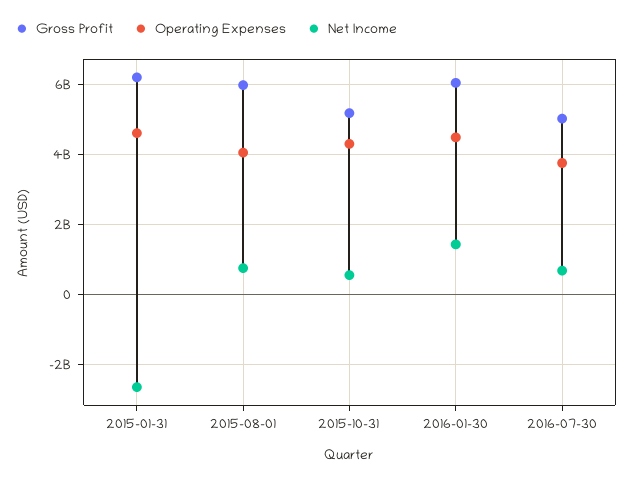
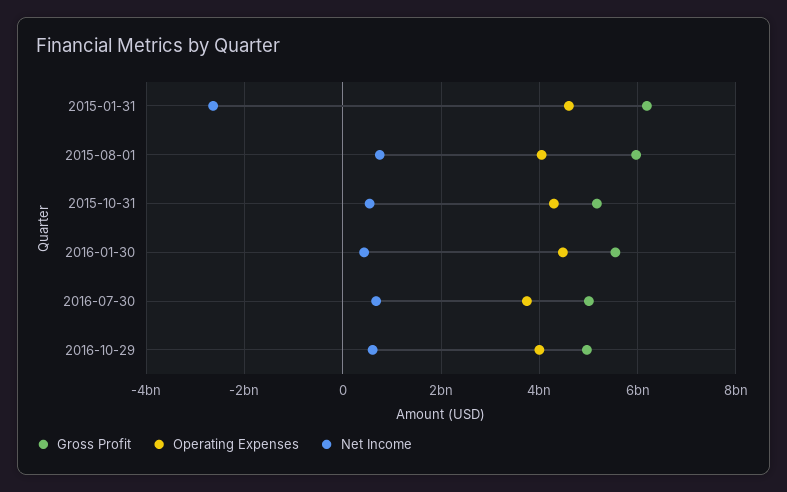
Gross Profit, 2016-01-30: 6000000000 -> 5600000000
Net Income, 2016-01-30: 1400000000 -> 400000000
Gross Profit, 2016-10-29: none -> 5000000000
Operating Expenses, 2016-10-29: none -> 4000000000
Net Income, 2016-10-29: none -> 600000000

